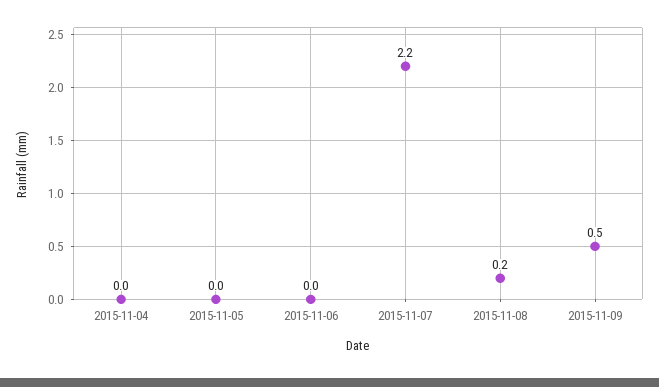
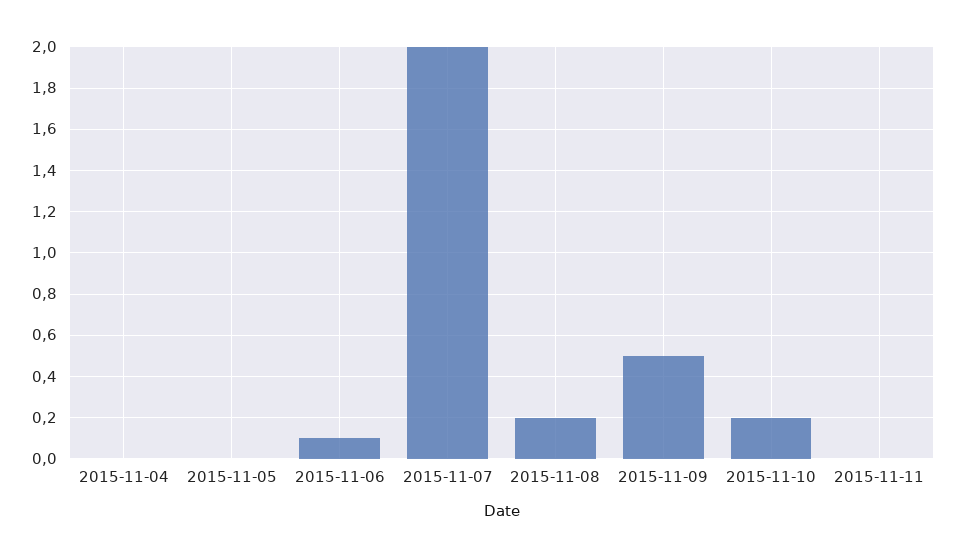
2015-11-06: 0 -> 0.1
2015-11-07: 2.2 -> 2
2015-11-10: none -> 0.2
2015-11-11: none -> 0

